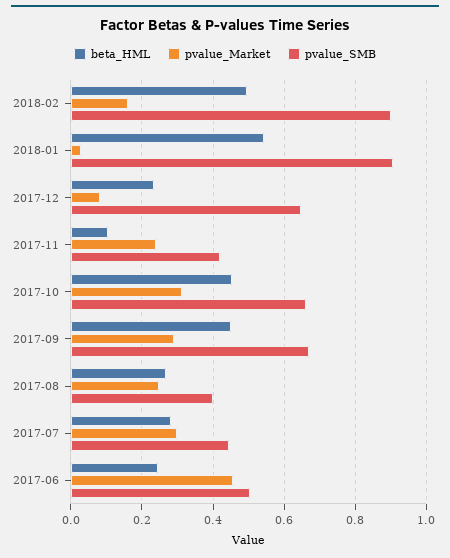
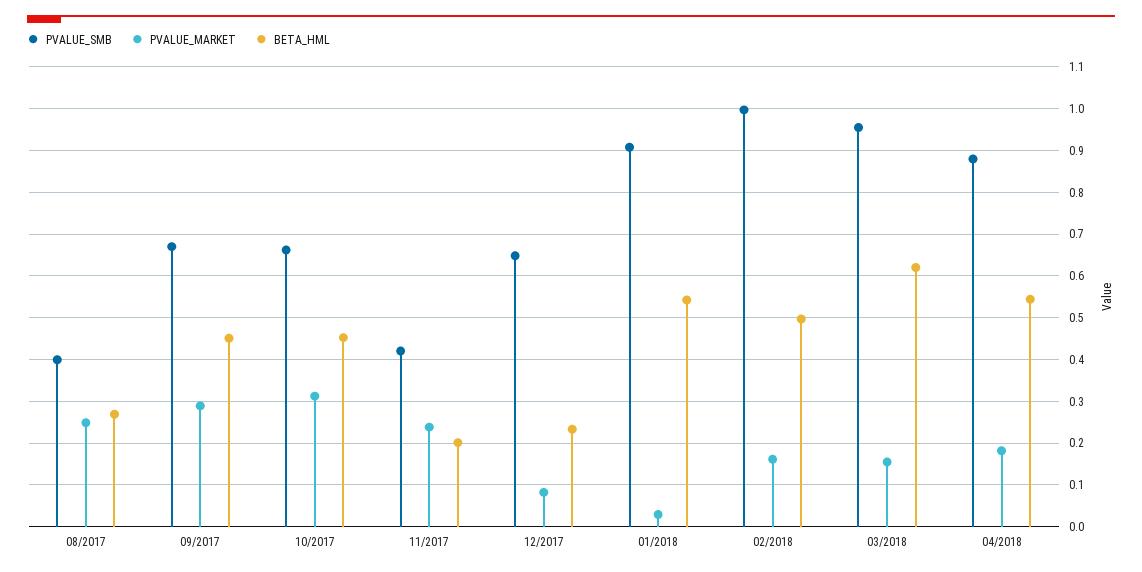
pvalue_SMB, 2018-02: 0.9 -> 1
beta_HML, 2017-11: 0.1 -> 0.2
beta_HML, 2017-07: 0.28 -> none
pvalue_Market, 2017-07: 0.3 -> none
pvalue_SMB, 2017-07: 0.44 -> none
beta_HML, 2017-06: 0.24 -> none
pvalue_Market, 2017-06: 0.46 -> none
pvalue_SMB, 2017-06: 0.5 -> none
pvalue_SMB, 03/2018: none -> 0.96
pvalue_Market, 03/2018: none -> 0.16
beta_HML, 03/2018: none -> 0.62
pvalue_SMB, 04/2018: none -> 0.88
pvalue_Market, 04/2018: none -> 0.18
beta_HML, 04/2018: none -> 0.54

